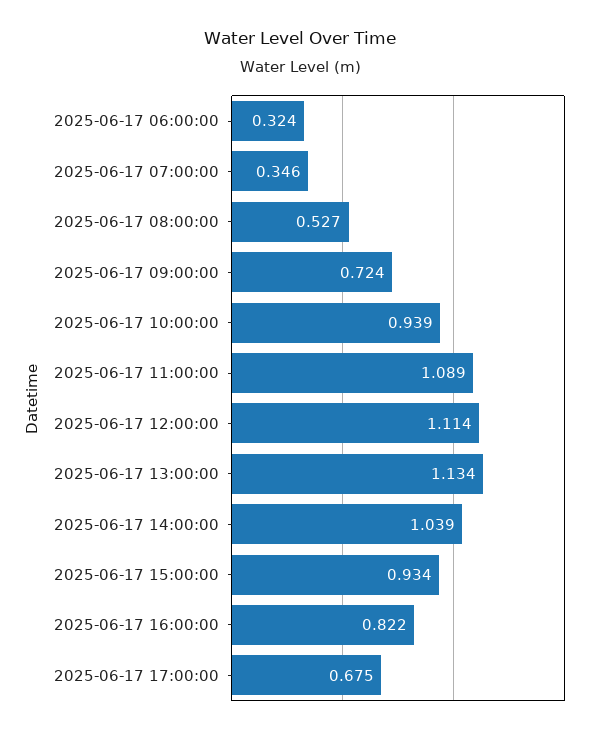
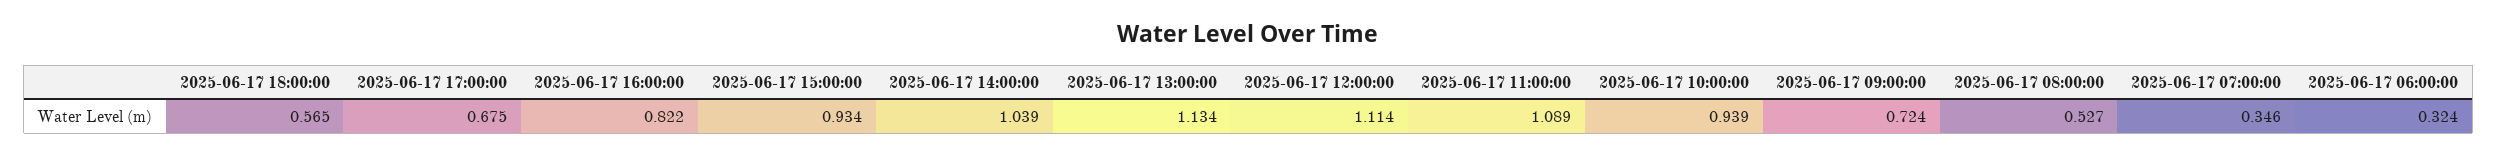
2025-06-17 18:00:00: none -> 0.565

